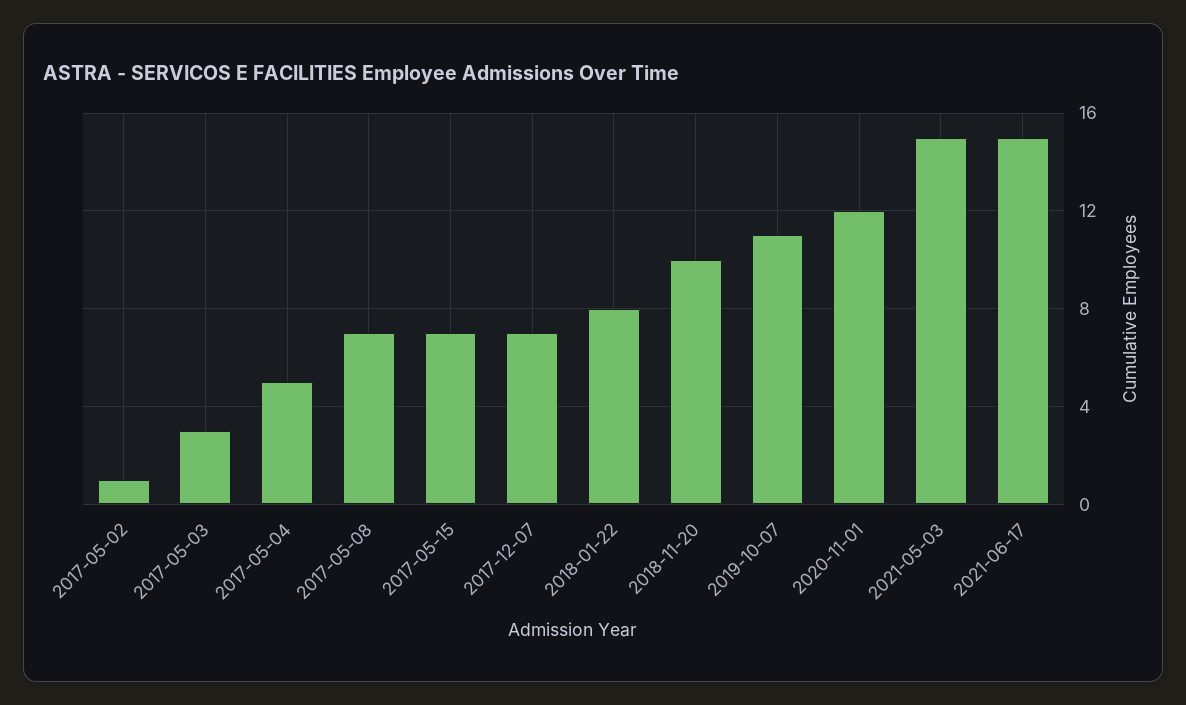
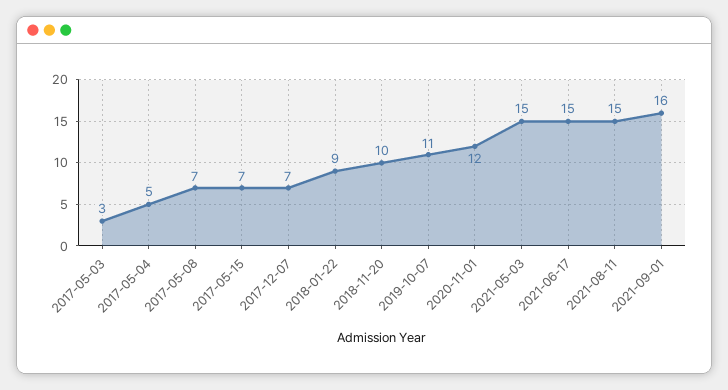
2017-05-02: 1 -> none
2018-01-22: 8 -> 9
2021-08-11: none -> 15
2021-09-01: none -> 16

